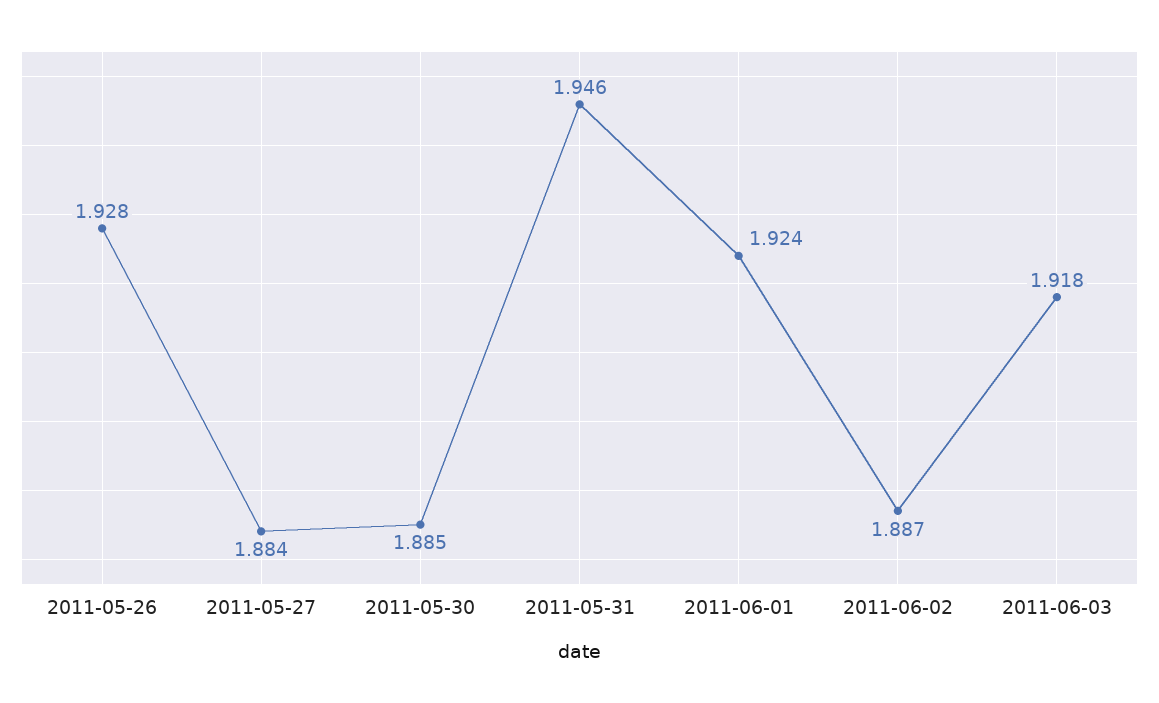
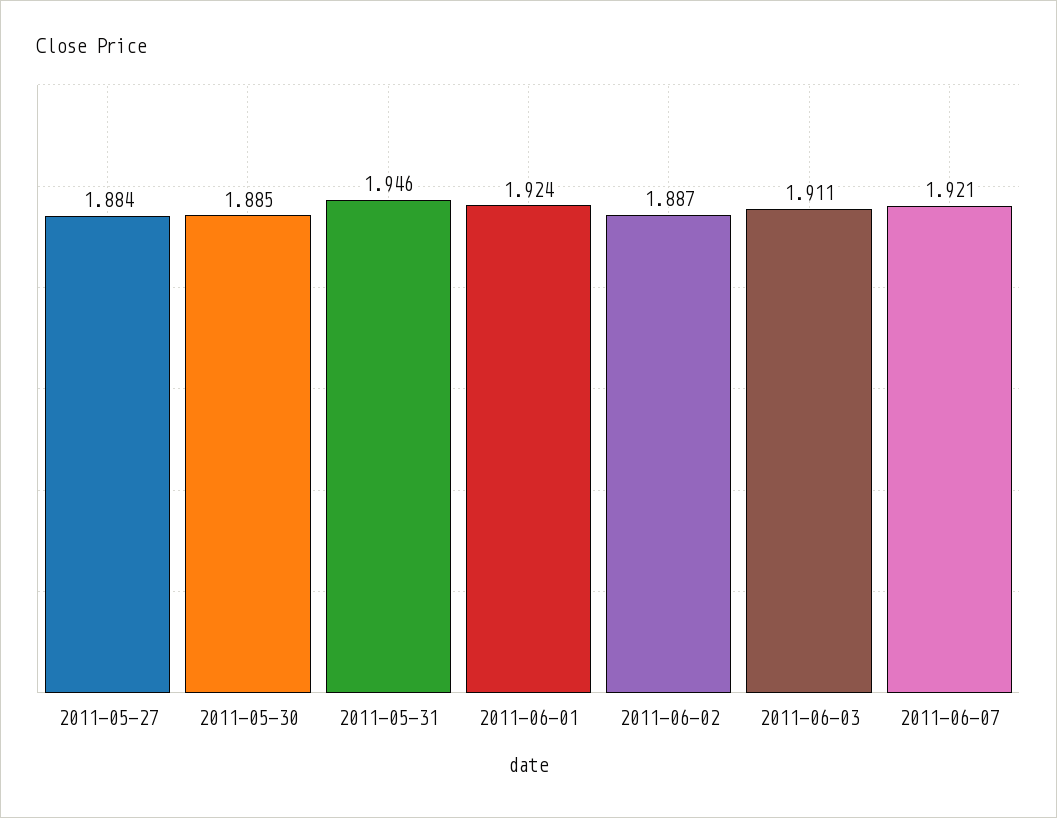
2011-05-26: 1.928 -> none
2011-06-03: 1.918 -> 1.911
2011-06-07: none -> 1.921

